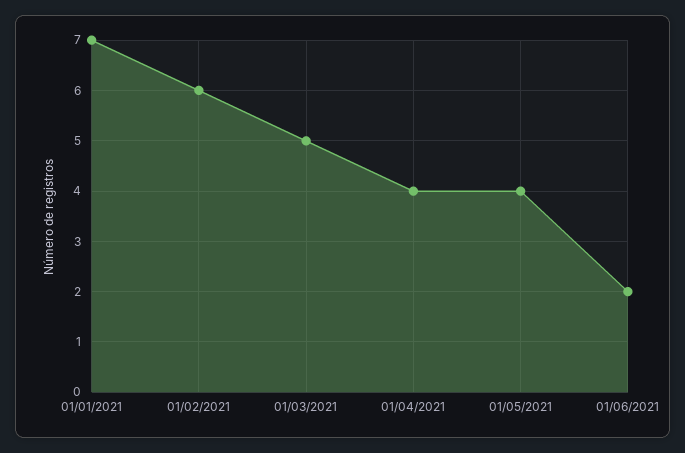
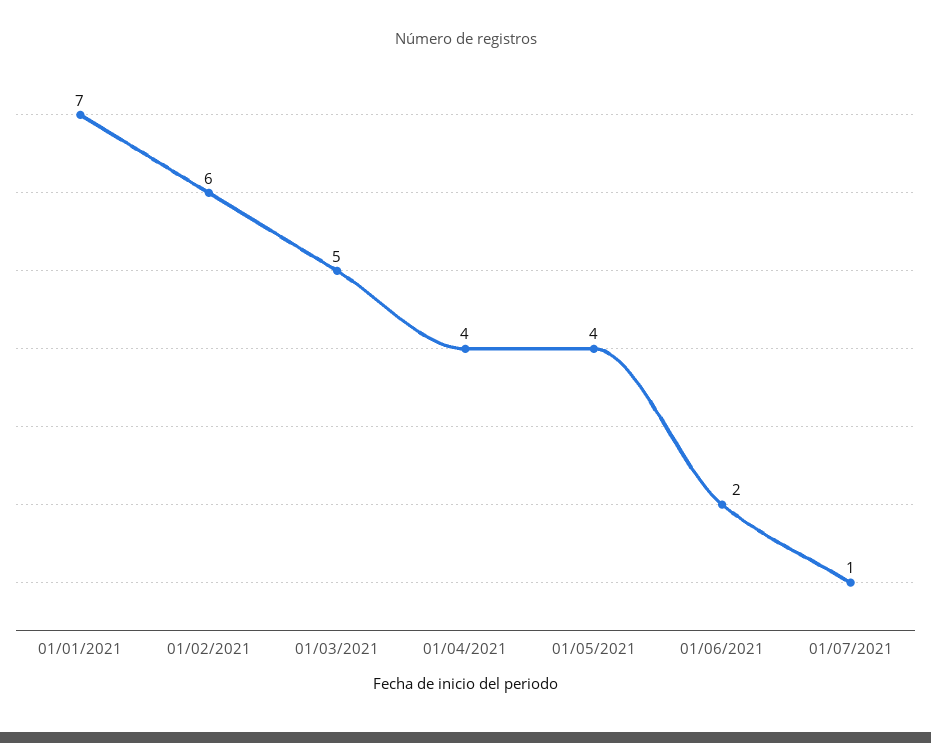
01/07/2021: none -> 1

